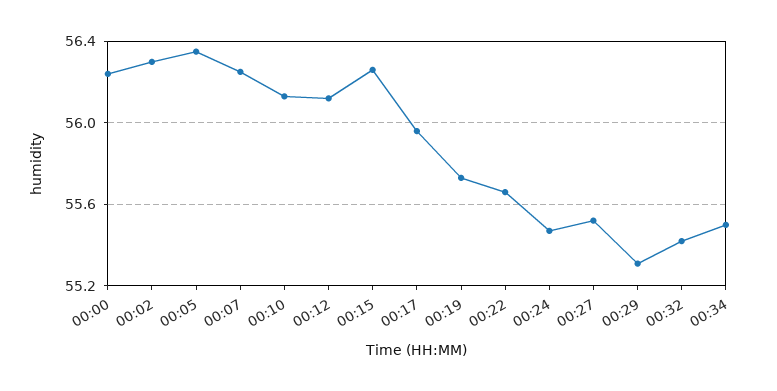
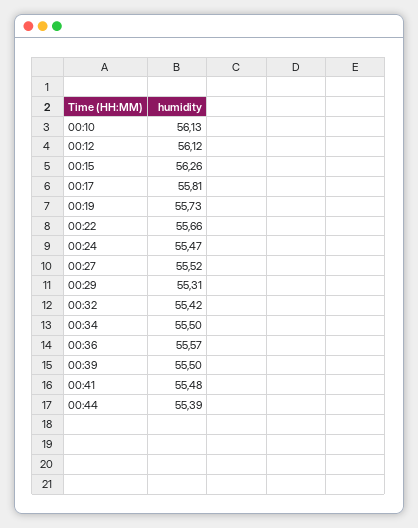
00:00: 56.25 -> none
00:02: 56.3 -> none
00:05: 56.35 -> none
00:07: 56.25 -> none
00:17: 55.95 -> 55.81
00:36: none -> 55.57
00:39: none -> 55.5
00:41: none -> 55.48
00:44: none -> 55.39

